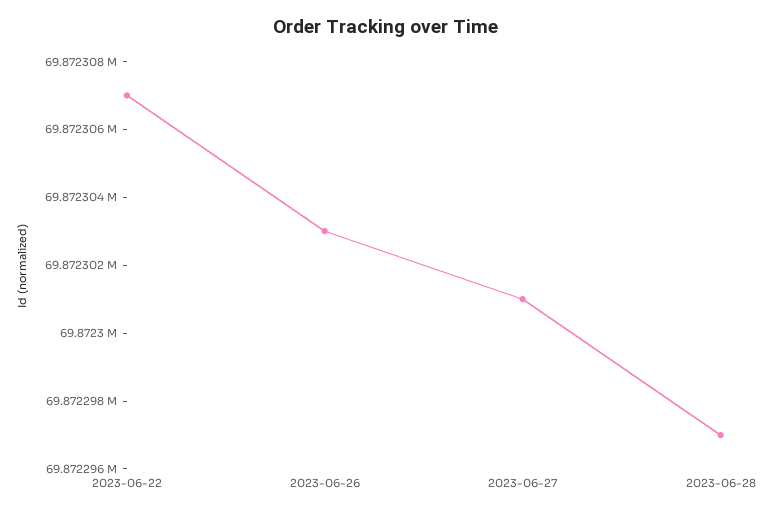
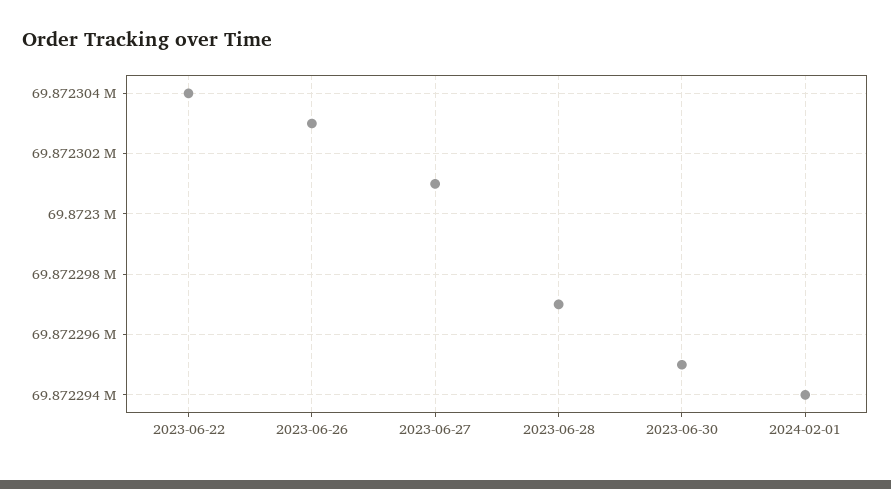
2023-06-22: 69872307 -> 69872304
2023-06-30: none -> 69872295
2024-02-01: none -> 69872294

